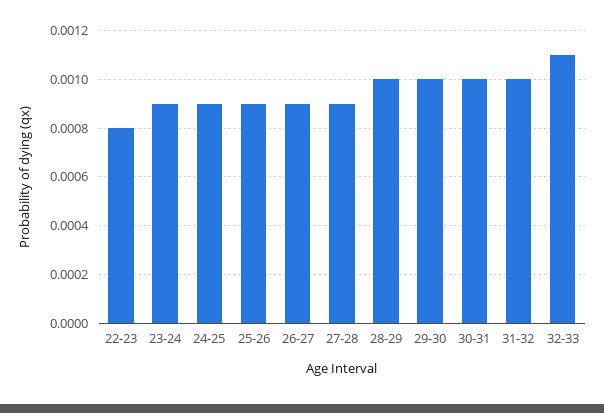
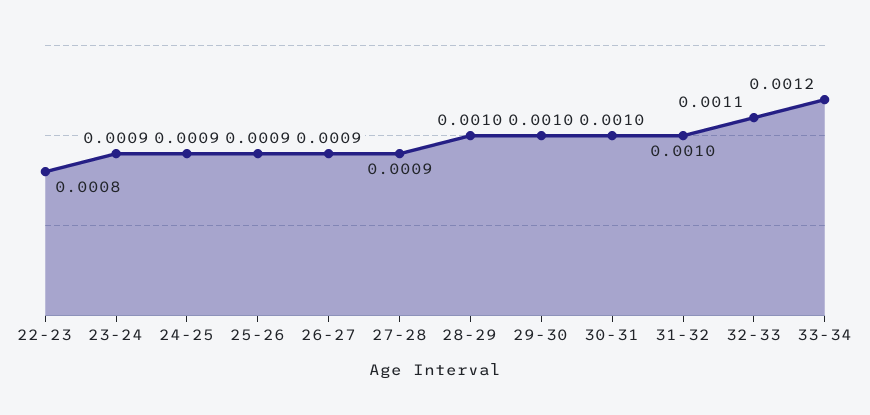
33-34: none -> 0.0012

